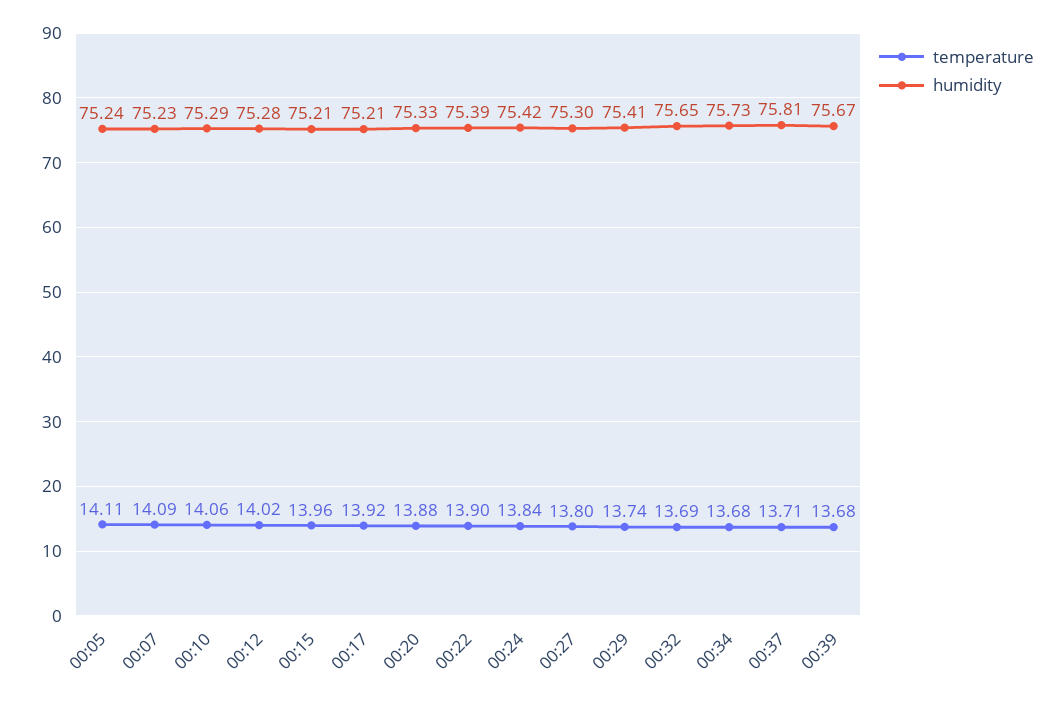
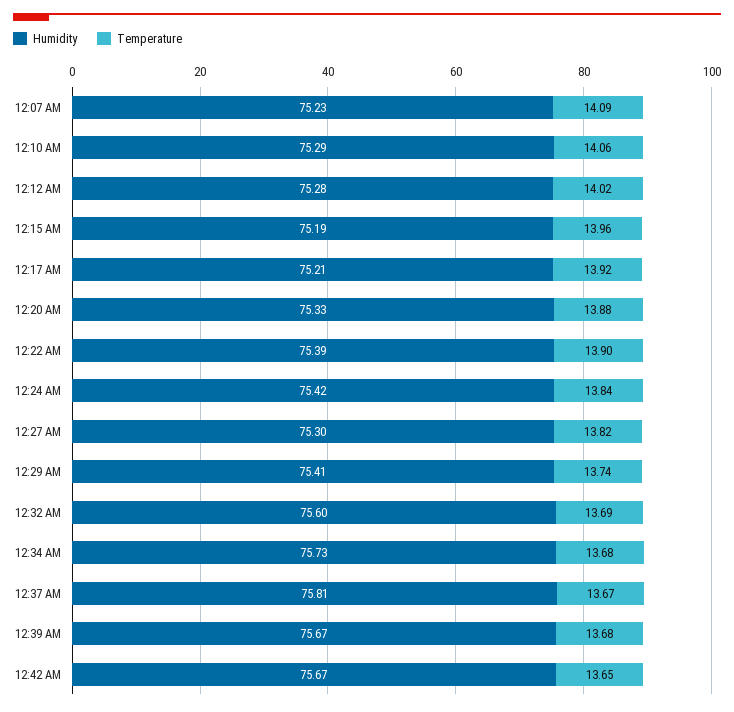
temperature, 00:05: 14.11 -> none
humidity, 00:05: 75.24 -> none
humidity, 00:15: 75.21 -> 75.19
temperature, 00:27: 13.8 -> 13.82
humidity, 00:32: 75.65 -> 75.6
temperature, 00:37: 13.71 -> 13.67
humidity, 12:42 AM: none -> 75.67
temperature, 12:42 AM: none -> 13.65

